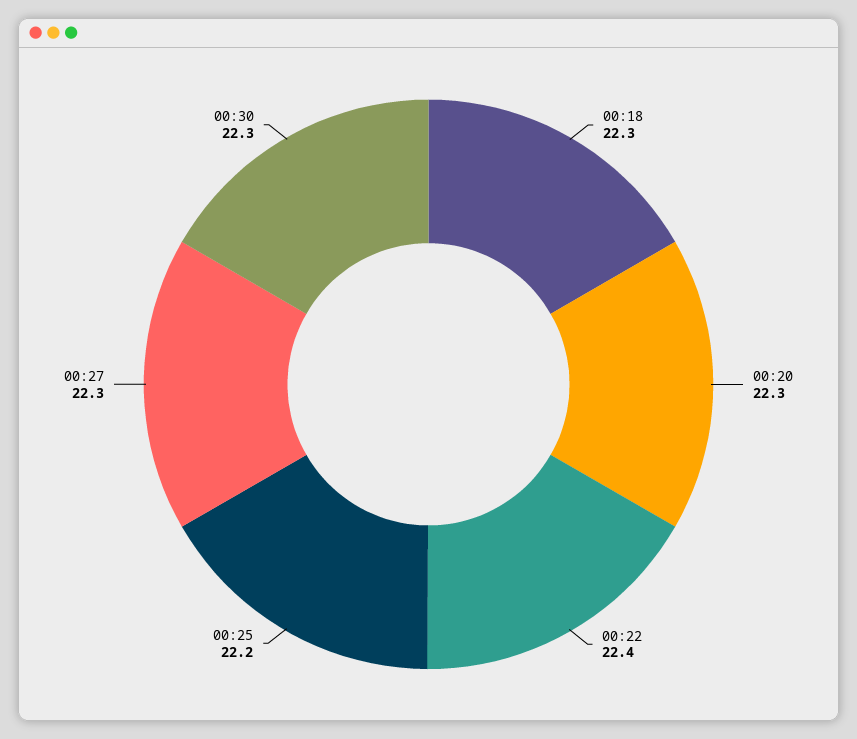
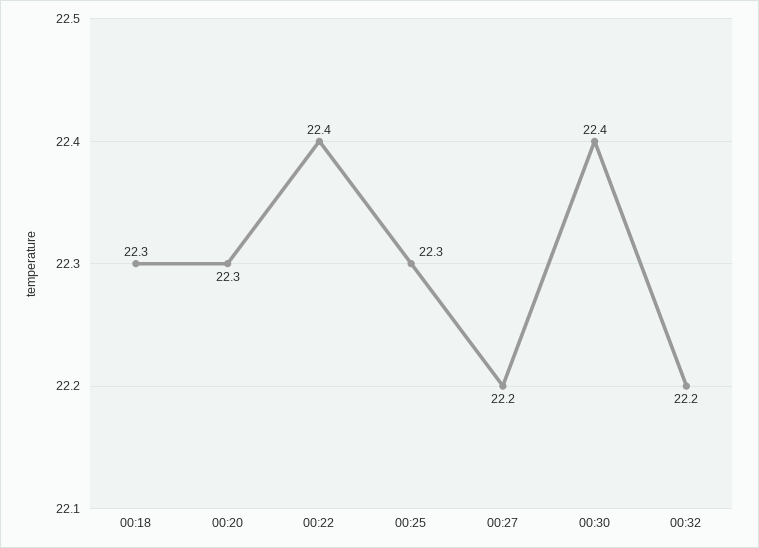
00:25: 22.2 -> 22.3
00:27: 22.3 -> 22.2
00:30: 22.3 -> 22.4
00:32: none -> 22.2

